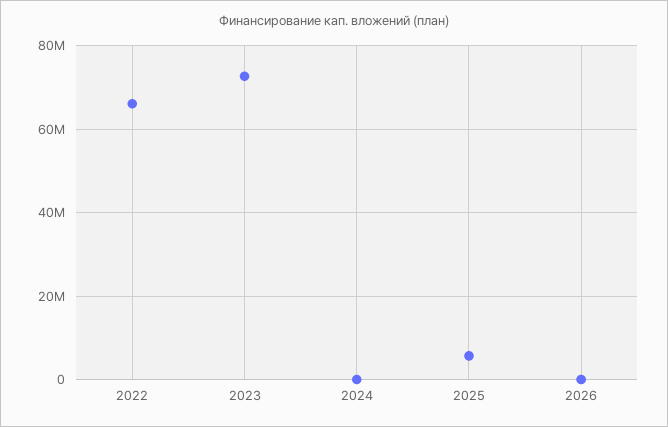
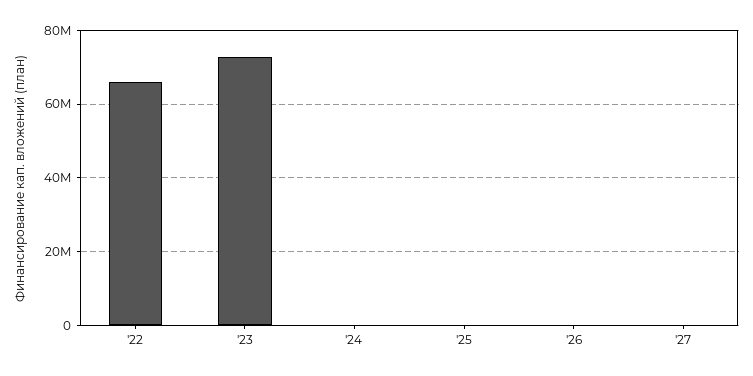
2025: 6000000 -> 0
'27: none -> 0

